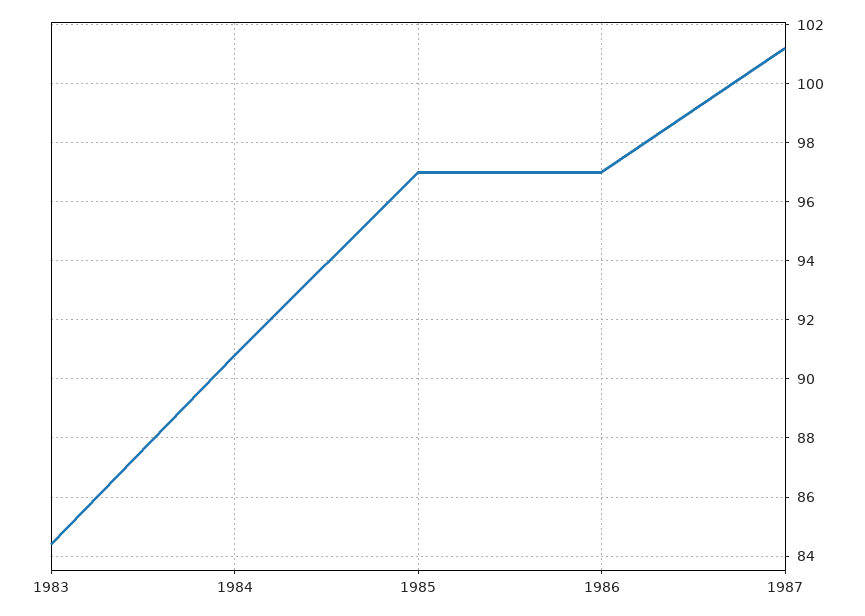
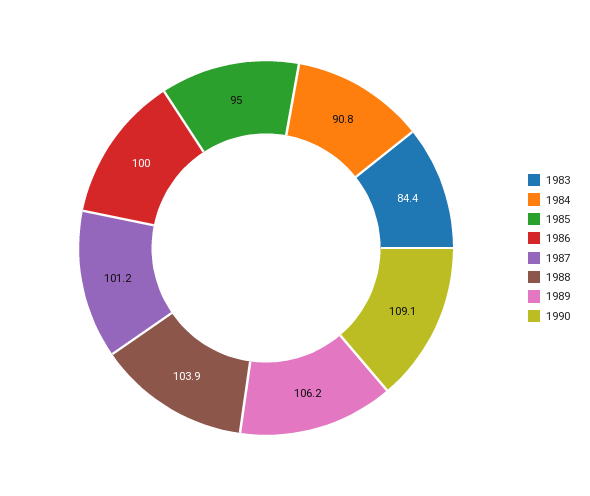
1985: 97 -> 95
1986: 97 -> 100
1988: none -> 103.9
1989: none -> 106.2
1990: none -> 109.1

